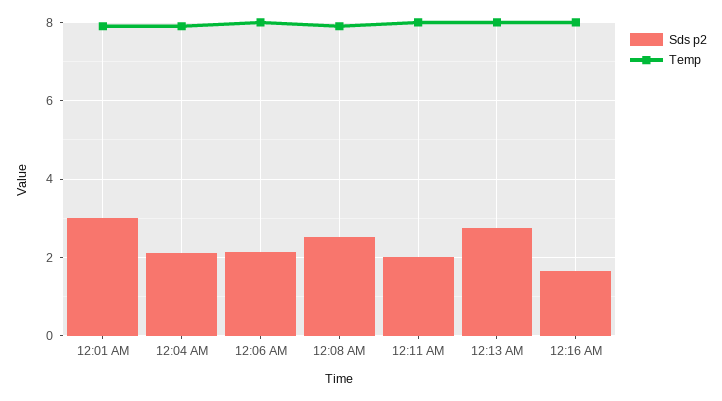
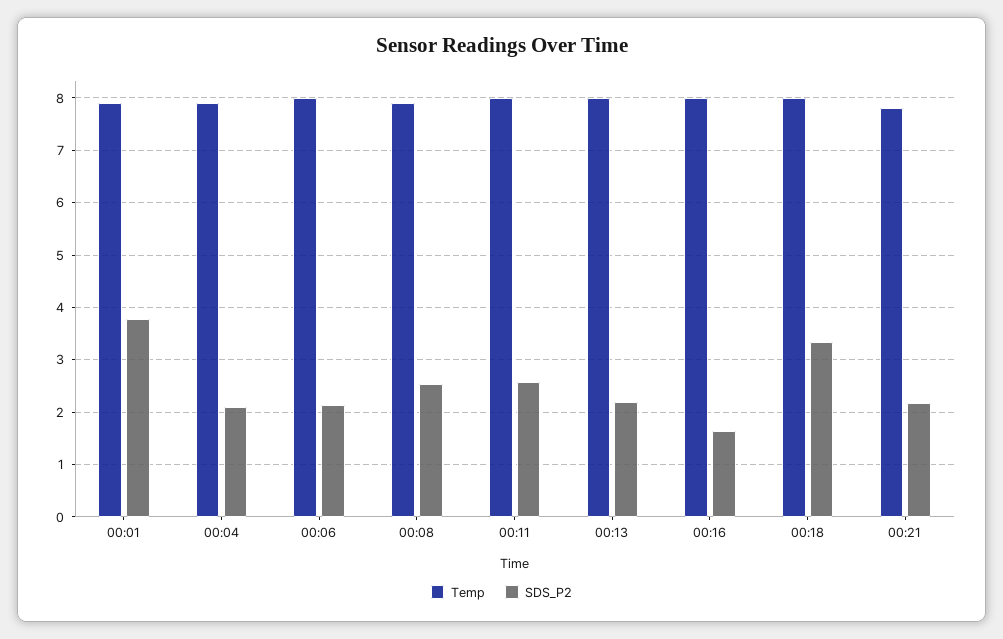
Sds p2, 12:01 AM: 3 -> 3.8
Sds p2, 12:11 AM: 2 -> 2.6
Sds p2, 12:13 AM: 2.8 -> 2.2
Temp, 00:18: none -> 8
Sds p2, 00:18: none -> 3.4
Temp, 00:21: none -> 7.8
Sds p2, 00:21: none -> 2.2

